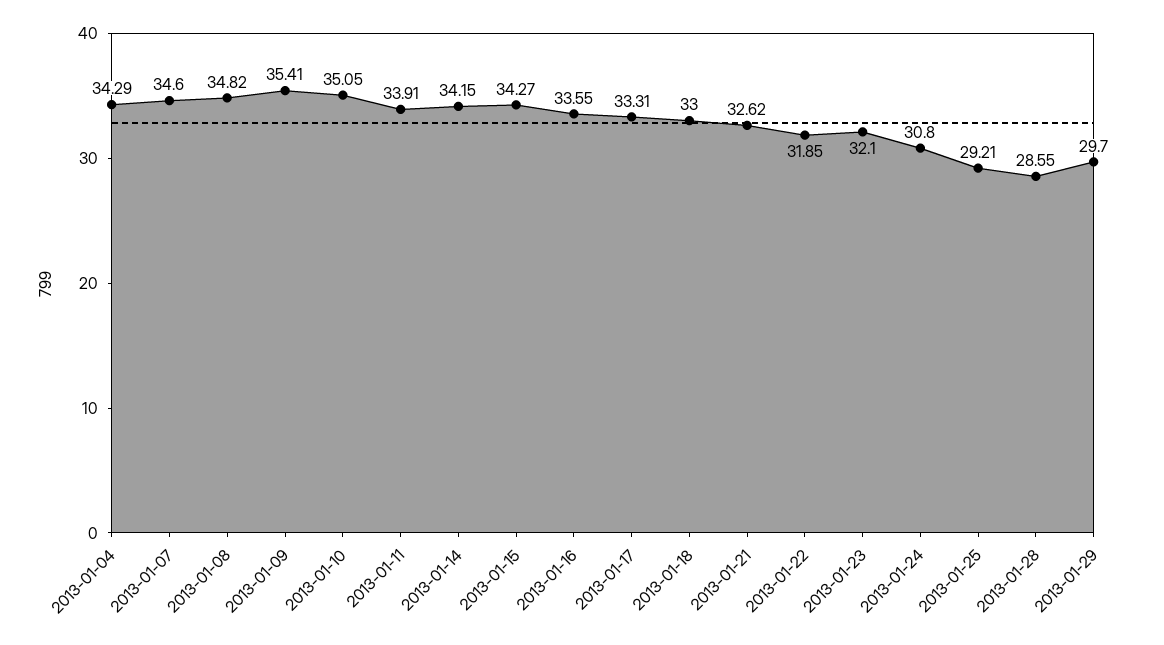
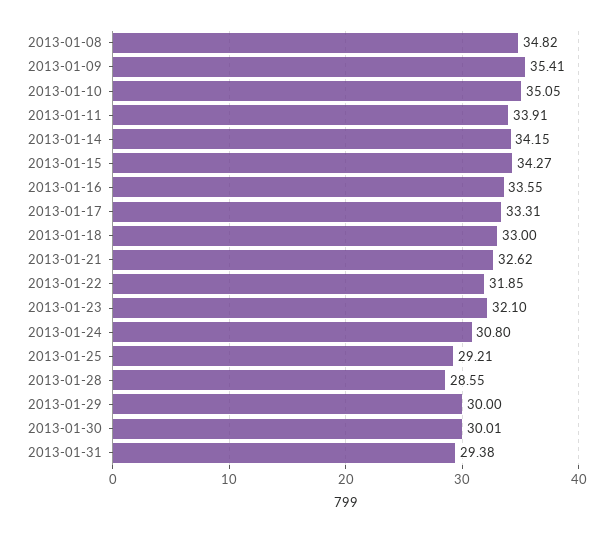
2013-01-04: 34.29 -> none
2013-01-07: 34.6 -> none
2013-01-29: 29.7 -> 30
2013-01-30: none -> 30.01
2013-01-31: none -> 29.38

